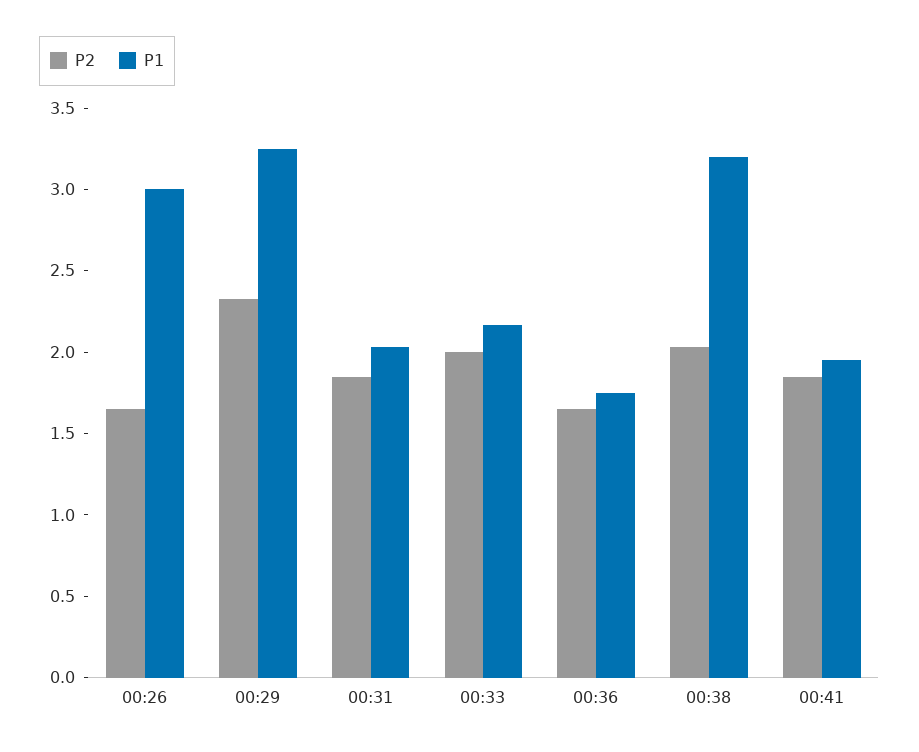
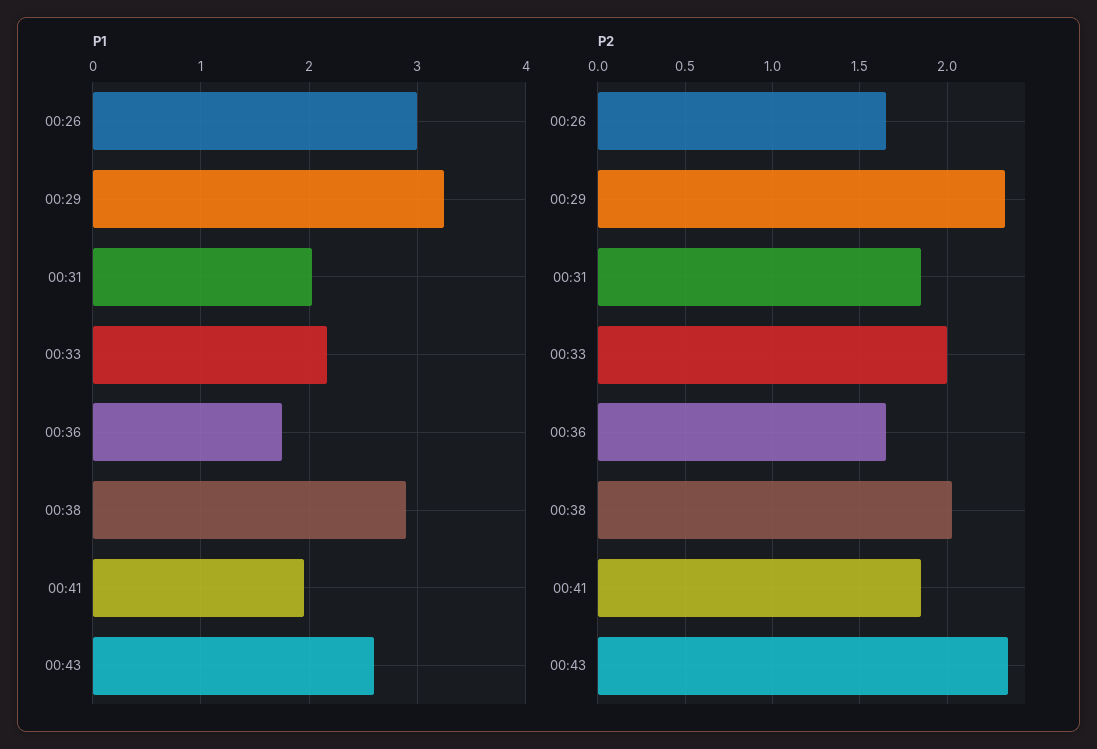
P1, 00:38: 3.2 -> 2.9
P1, 00:43: none -> 2.6
P2, 00:43: none -> 2.35

